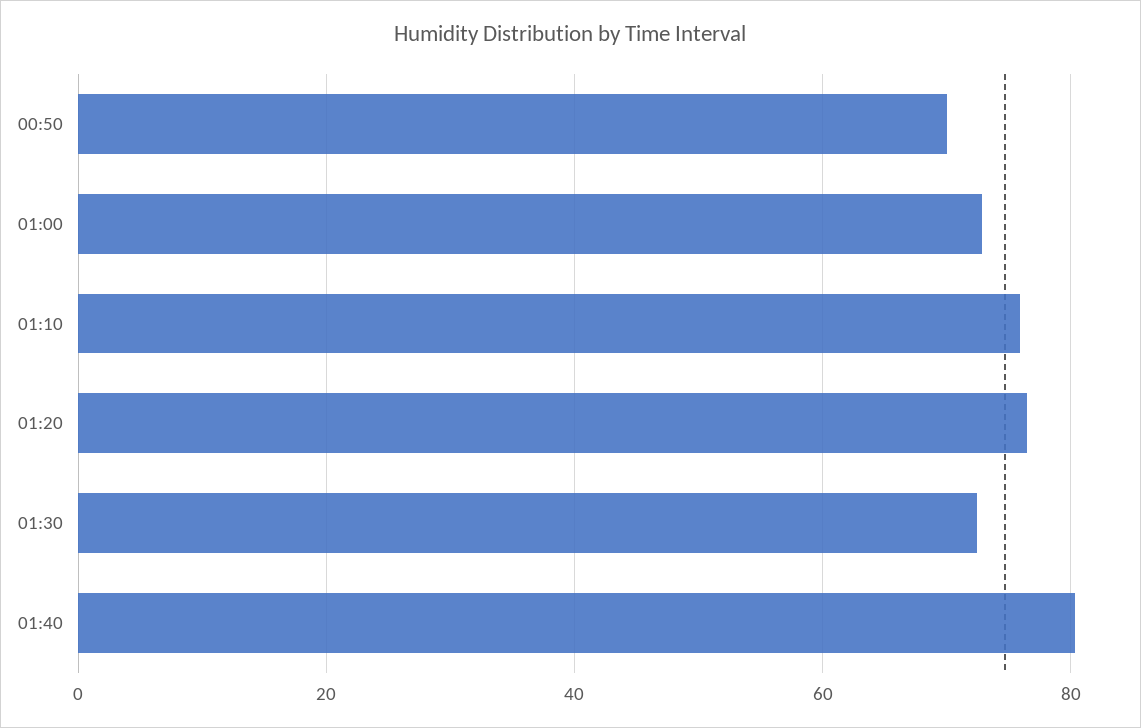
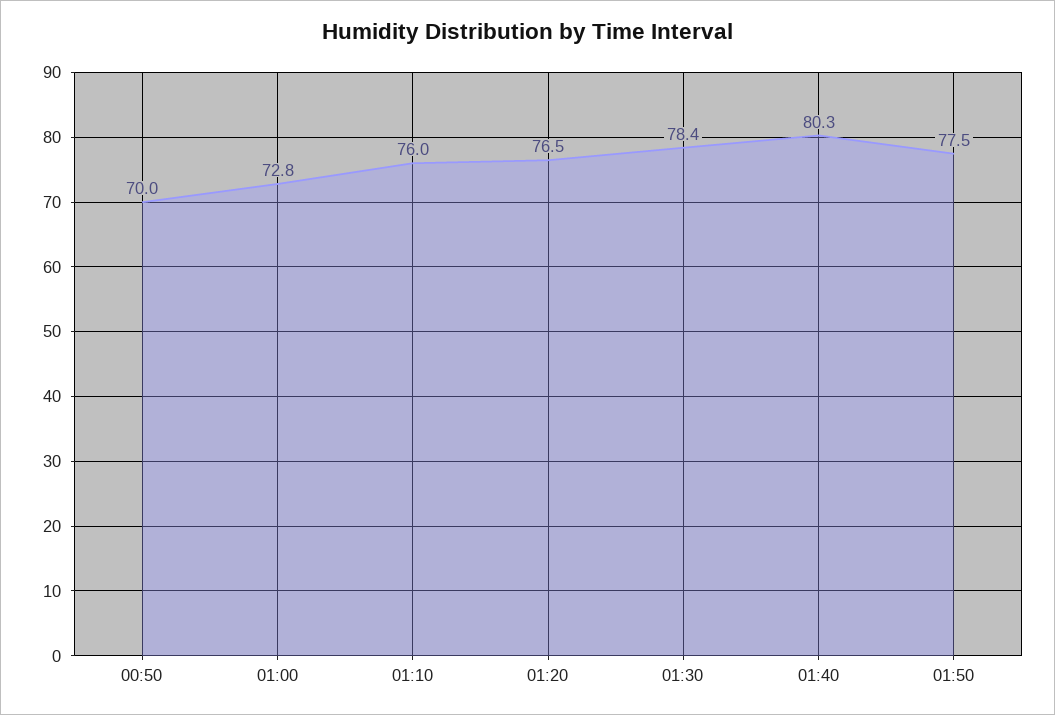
01:30: 72 -> 78.4
01:50: none -> 77.5

